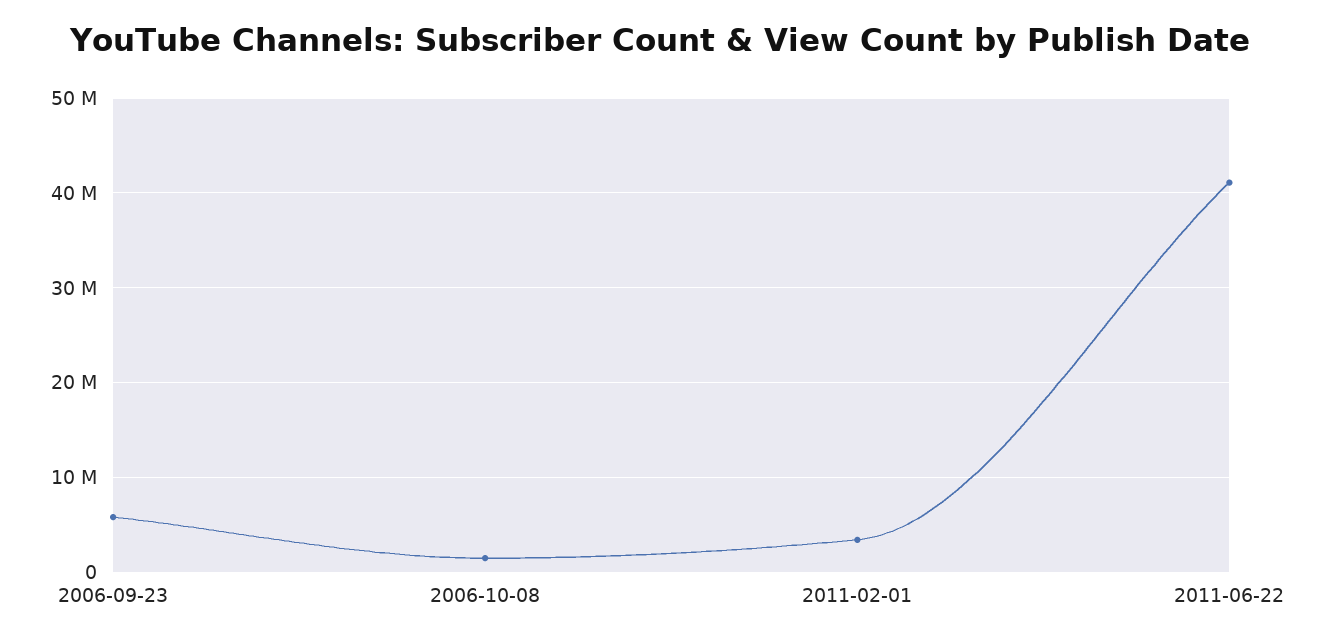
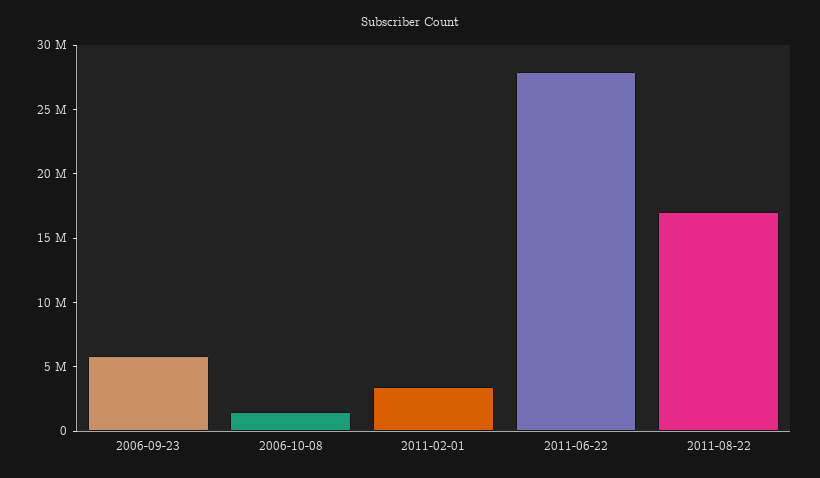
2011-06-22: 41000000 -> 28000000
2011-08-22: none -> 17000000

